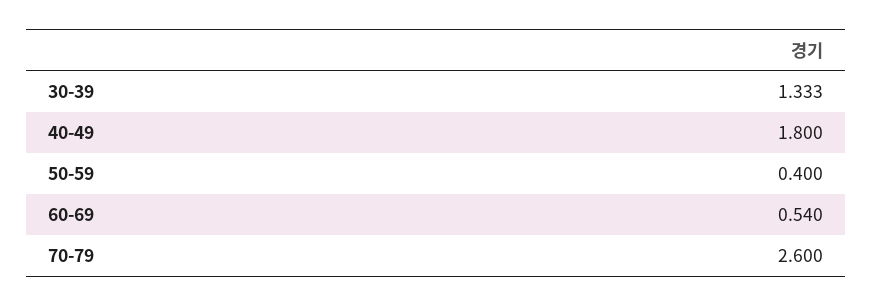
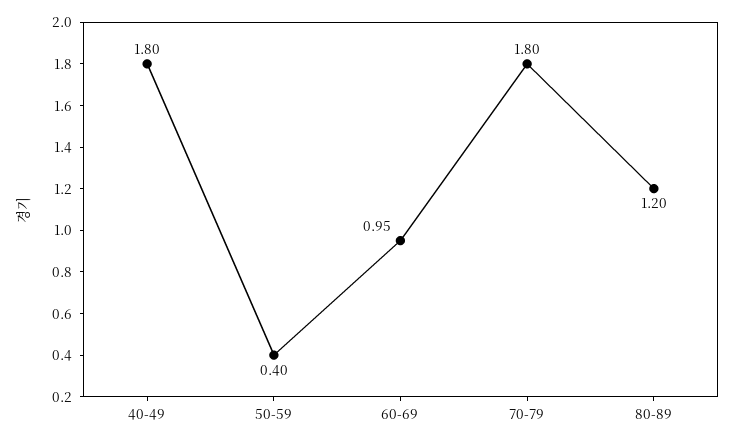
30-39: 1.333 -> none
60-69: 0.54 -> 0.95
70-79: 2.6 -> 1.8
80-89: none -> 1.2

